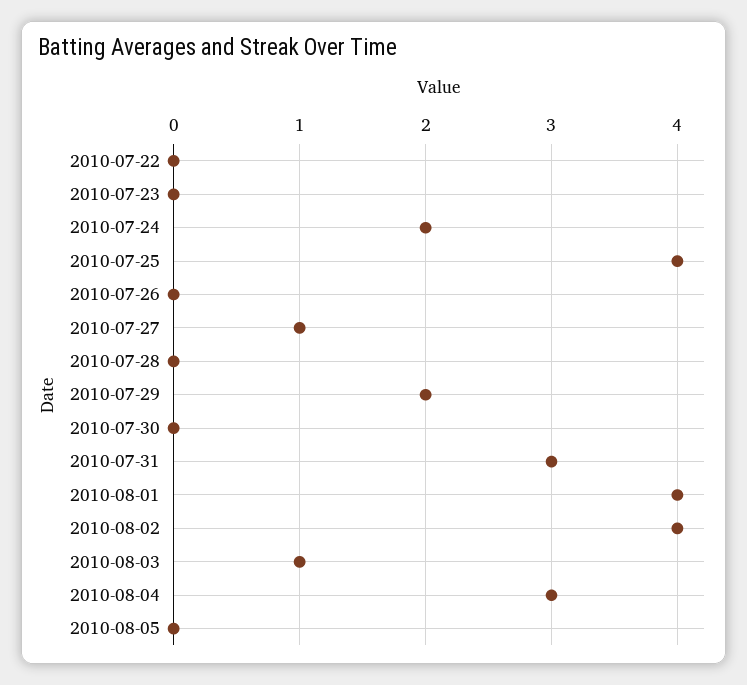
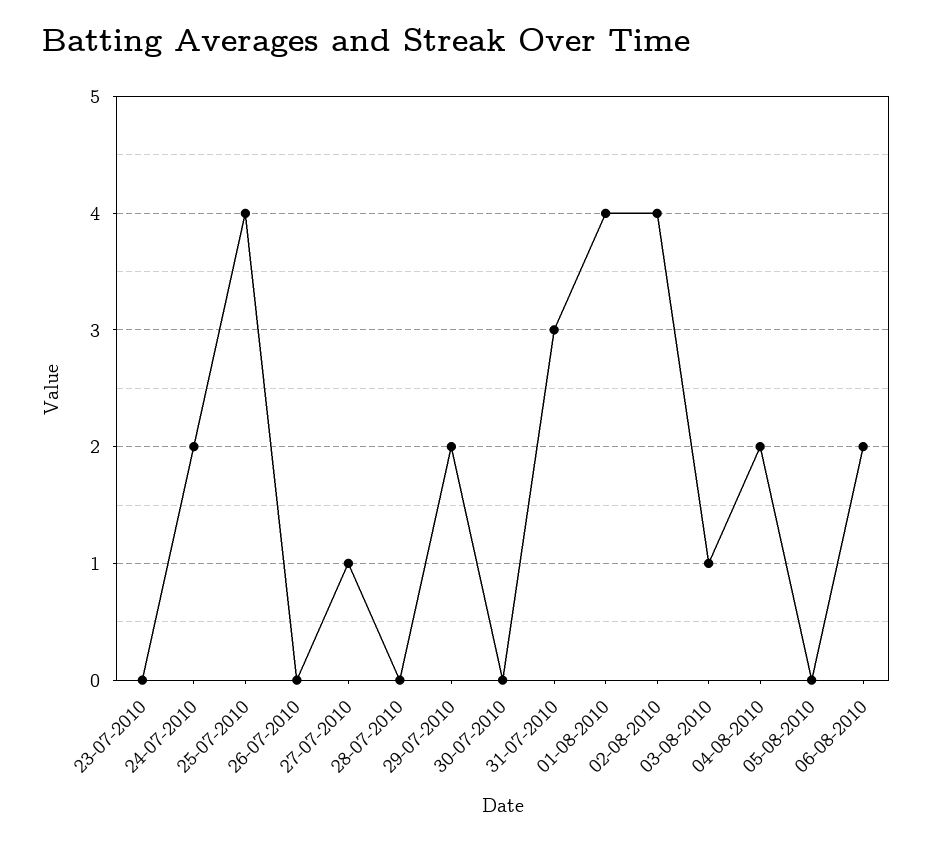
2010-07-22: 0 -> none
2010-08-04: 3 -> 2
06-08-2010: none -> 2

